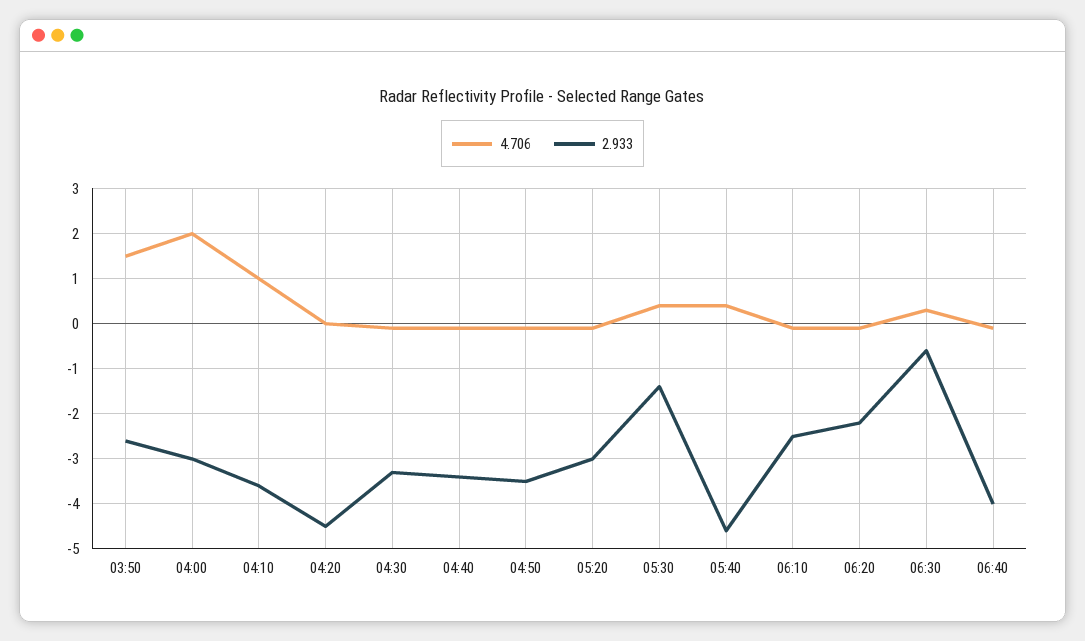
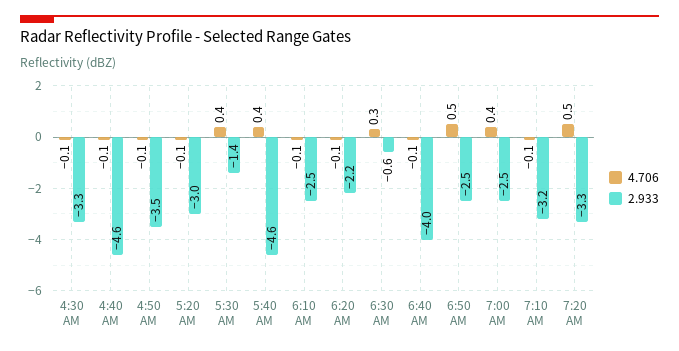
4.706, 03:50: 1.5 -> none
2.933, 03:50: -2.5 -> none
4.706, 04:00: 2 -> none
2.933, 04:00: -3 -> none
4.706, 04:10: 1 -> none
2.933, 04:10: -3.5 -> none
4.706, 04:20: 0 -> none
2.933, 04:20: -4.5 -> none
2.933, 04:40: -3.5 -> -4.6
4.706, 6:50 AM: none -> 0.5
2.933, 6:50 AM: none -> -2.5
4.706, 7:00 AM: none -> 0.4
2.933, 7:00 AM: none -> -2.5
4.706, 7:10 AM: none -> -0.1
2.933, 7:10 AM: none -> -3.2
4.706, 7:20 AM: none -> 0.5
2.933, 7:20 AM: none -> -3.3

